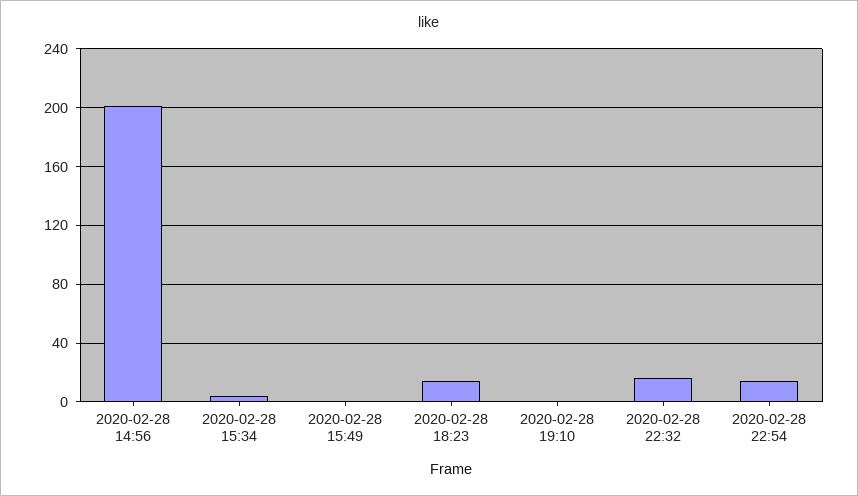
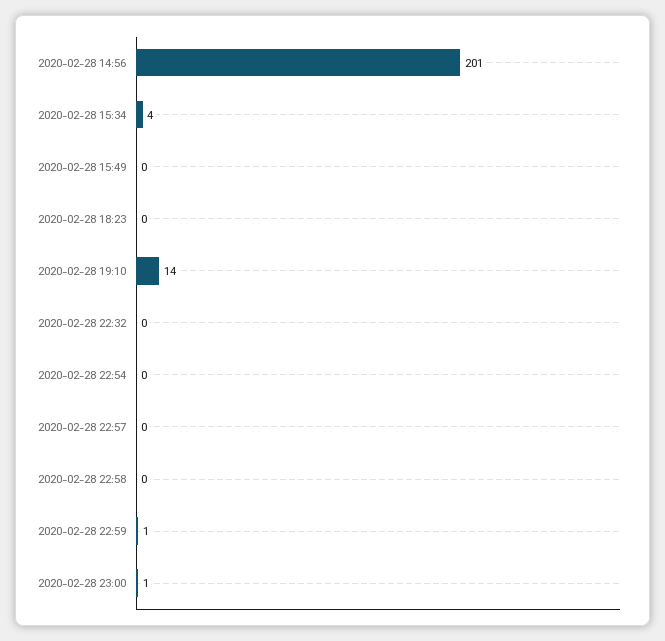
2020-02-28 18:23: 15 -> 0
2020-02-28 19:10: 0 -> 14
2020-02-28 22:32: 15 -> 0
2020-02-28 22:54: 15 -> 0
2020-02-28 22:57: none -> 0
2020-02-28 22:58: none -> 0
2020-02-28 22:59: none -> 1
2020-02-28 23:00: none -> 1

